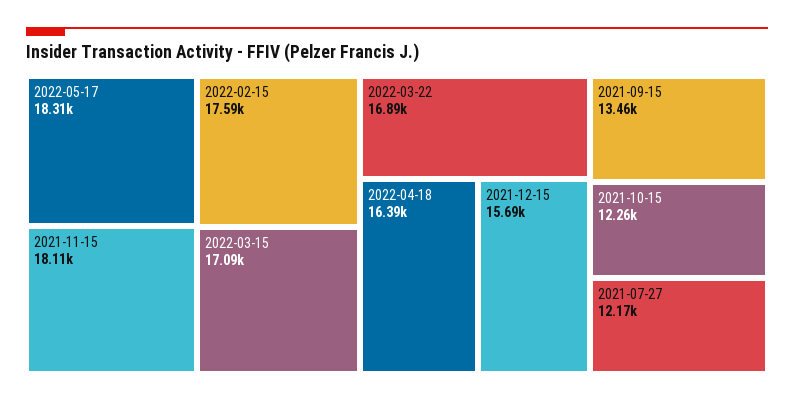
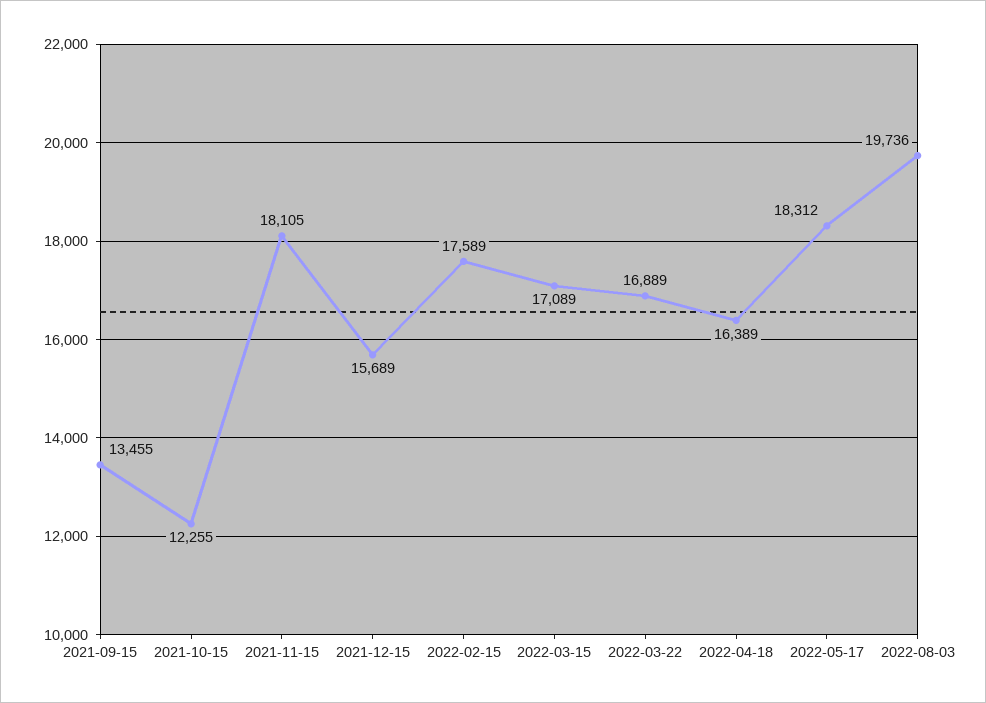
2021-07-27: 12170 -> none
2022-08-03: none -> 19736

